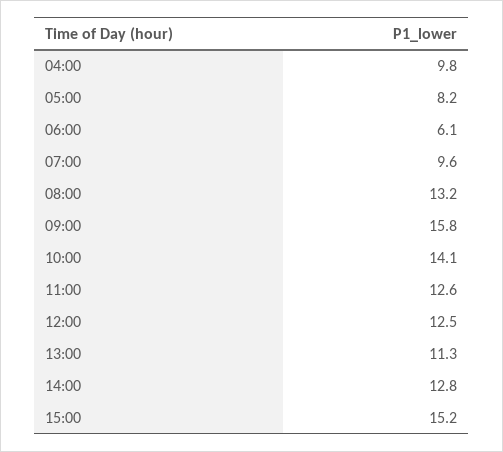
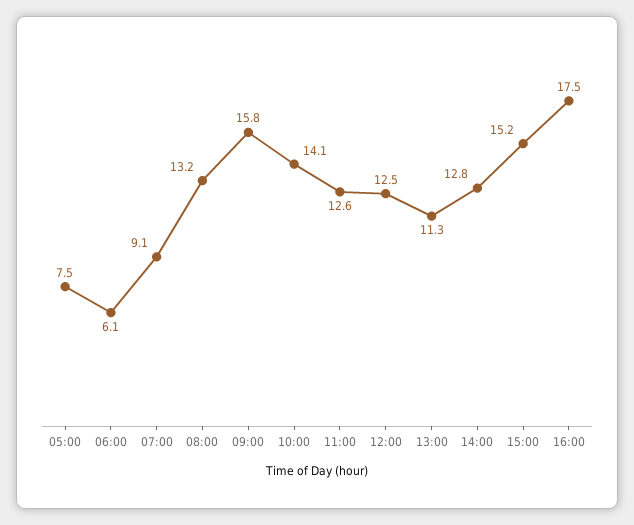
04:00: 9.8 -> none
05:00: 8.2 -> 7.5
07:00: 9.6 -> 9.1
16:00: none -> 17.5

